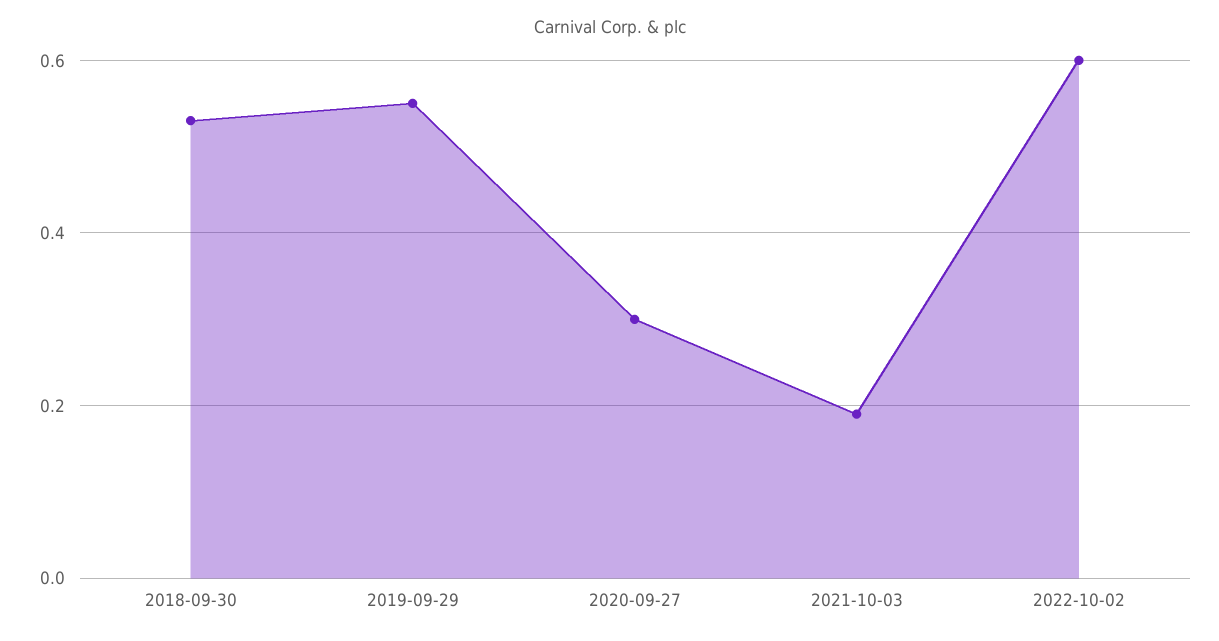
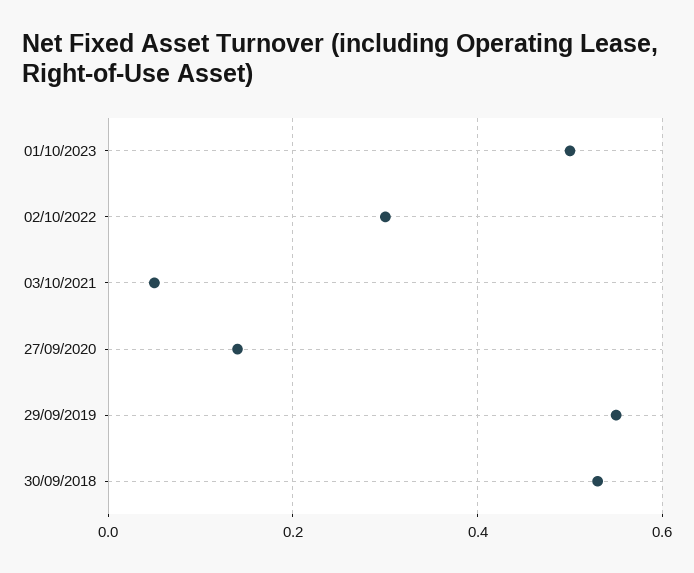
2020-09-27: 0.3 -> 0.15
2021-10-03: 0.2 -> 0.05
2022-10-02: 0.6 -> 0.3
01/10/2023: none -> 0.5

